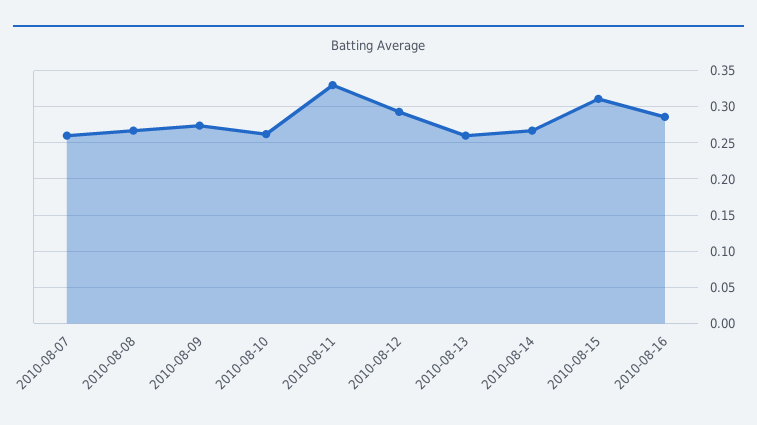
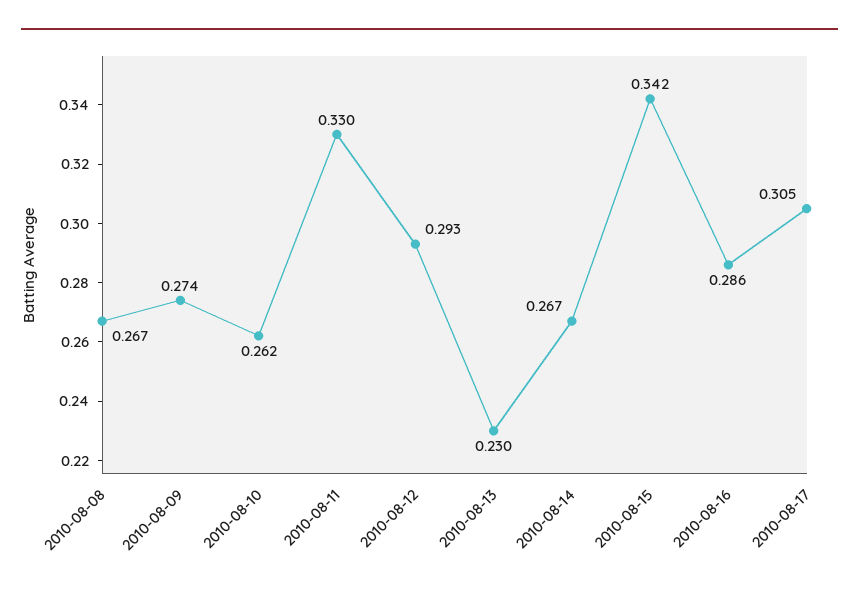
2010-08-07: 0.26 -> none
2010-08-13: 0.26 -> 0.23
2010-08-15: 0.31 -> 0.342
2010-08-17: none -> 0.305

